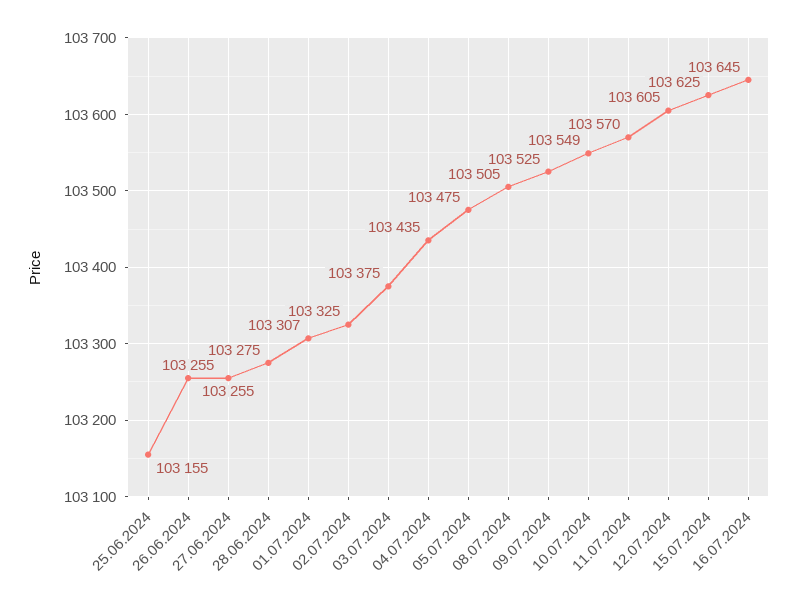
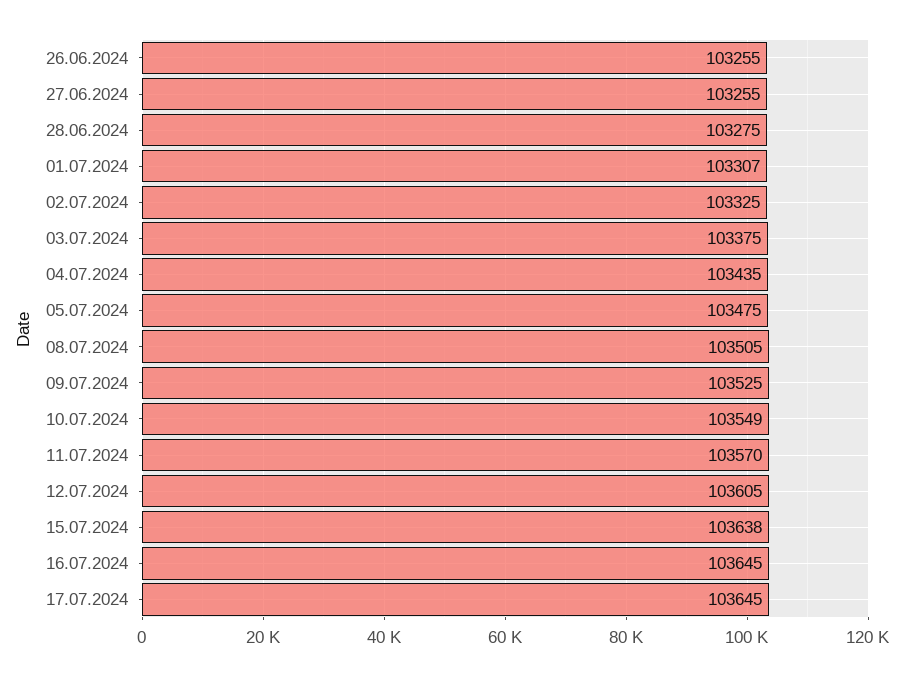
25.06.2024: 103155 -> none
15.07.2024: 103625 -> 103638
17.07.2024: none -> 103645

